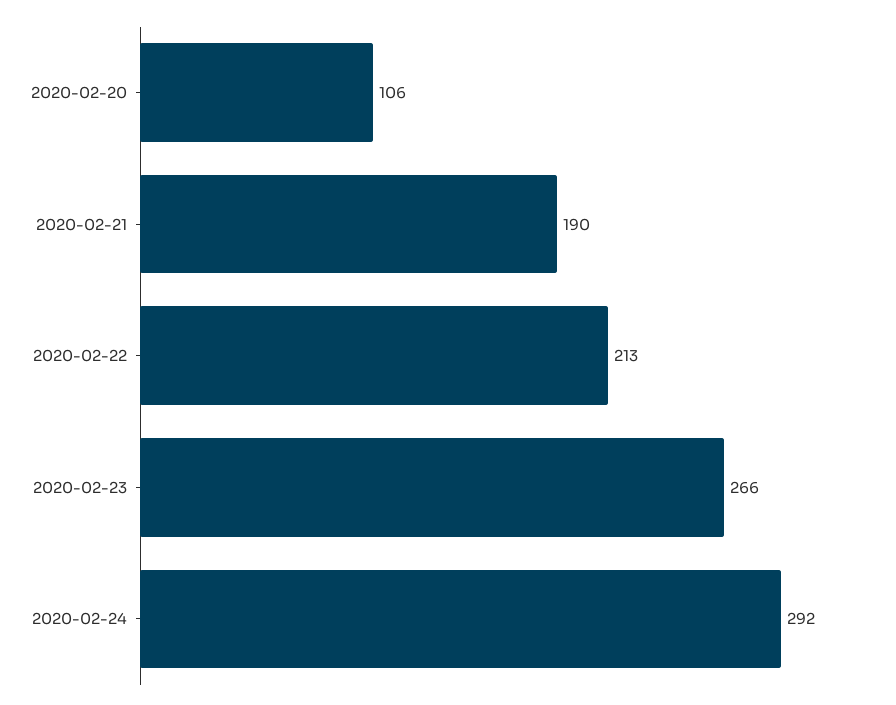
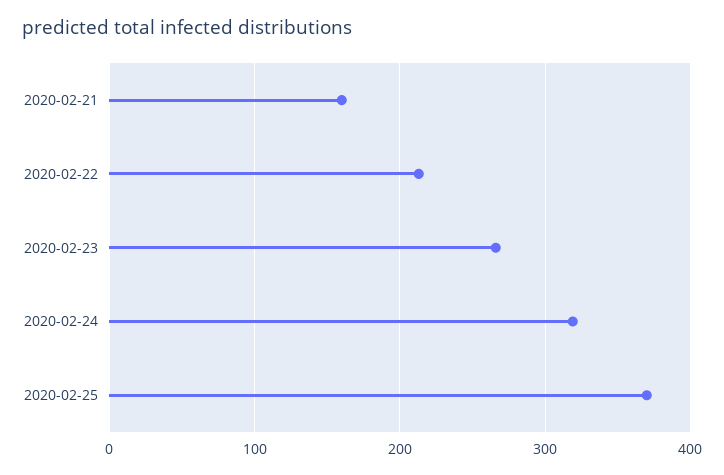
2020-02-20: 106 -> none
2020-02-21: 190 -> 160
2020-02-24: 292 -> 320
2020-02-25: none -> 370

